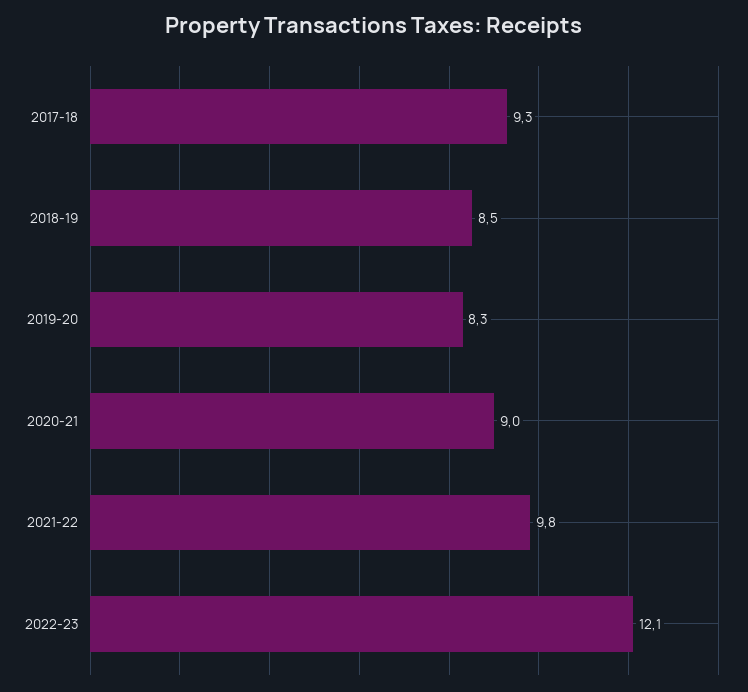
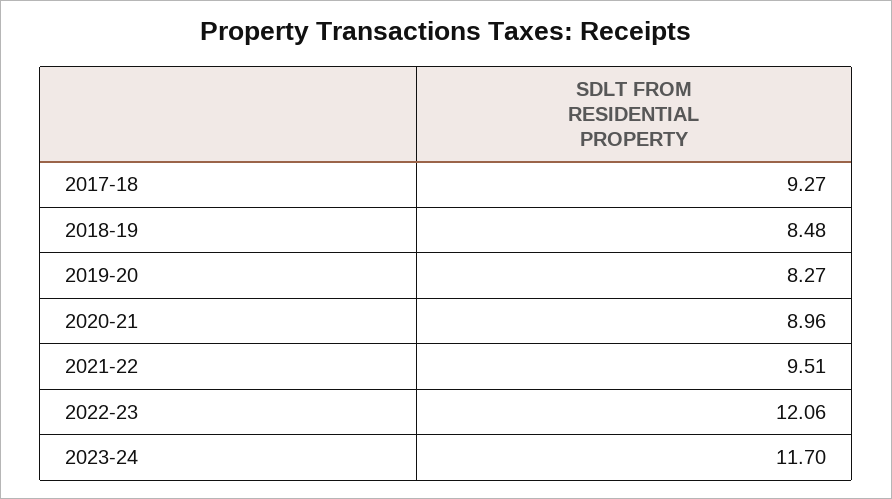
2021-22: 9.8 -> 9.51
2023-24: none -> 11.7

